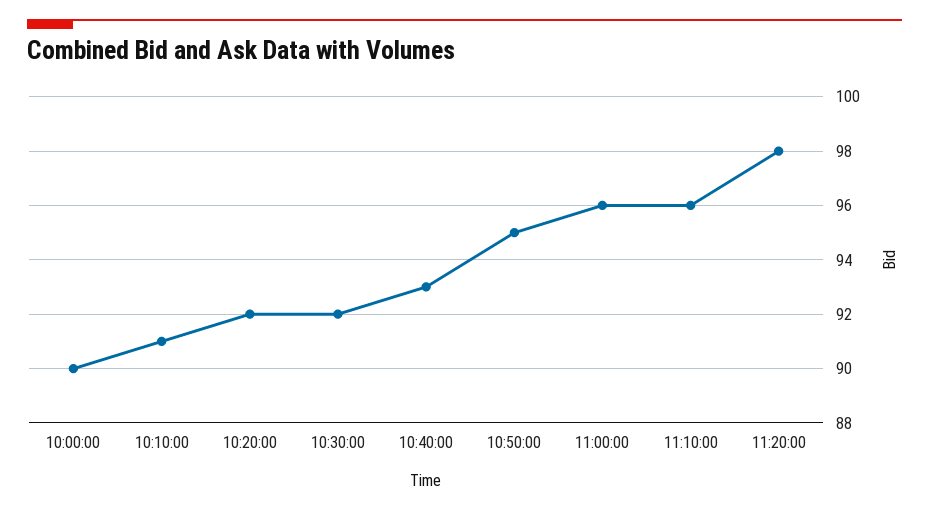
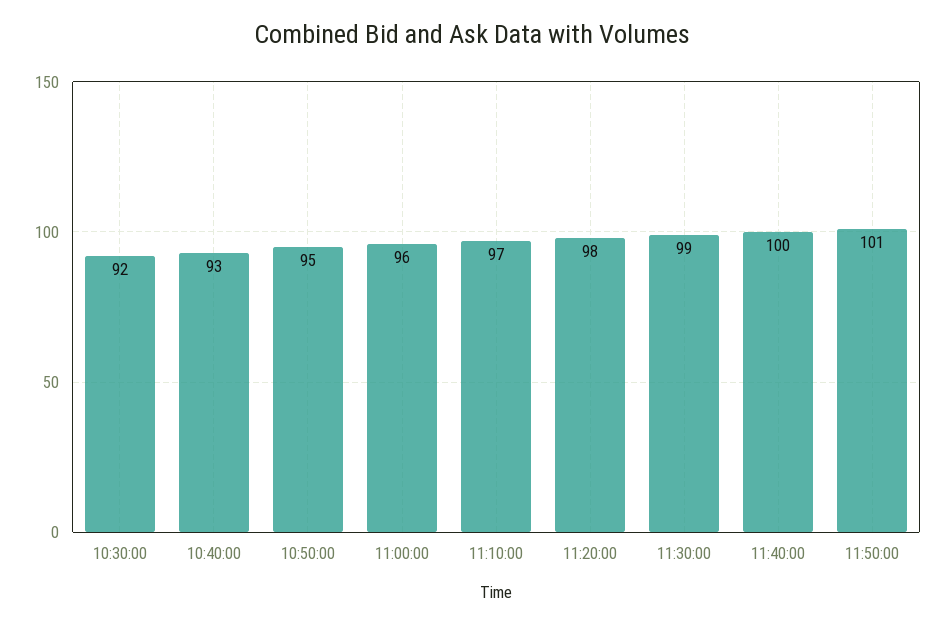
10:00:00: 90 -> none
10:10:00: 91 -> none
10:20:00: 92 -> none
11:10:00: 96 -> 97
11:30:00: none -> 99
11:40:00: none -> 100
11:50:00: none -> 101

